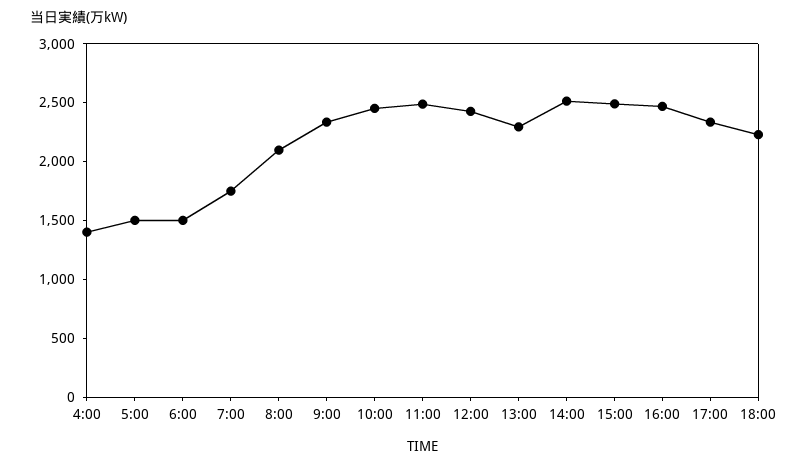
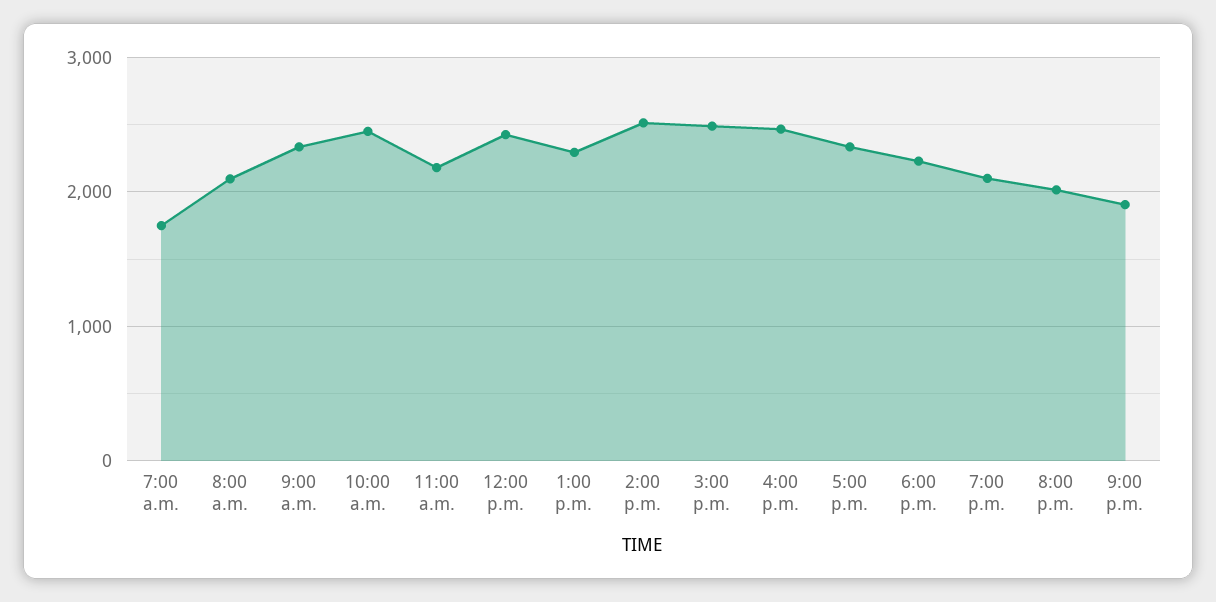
4:00: 1400 -> none
5:00: 1500 -> none
6:00: 1500 -> none
11:00: 2500 -> 2200
7:00 p.m.: none -> 2100
8:00 p.m.: none -> 2000
9:00 p.m.: none -> 1900

